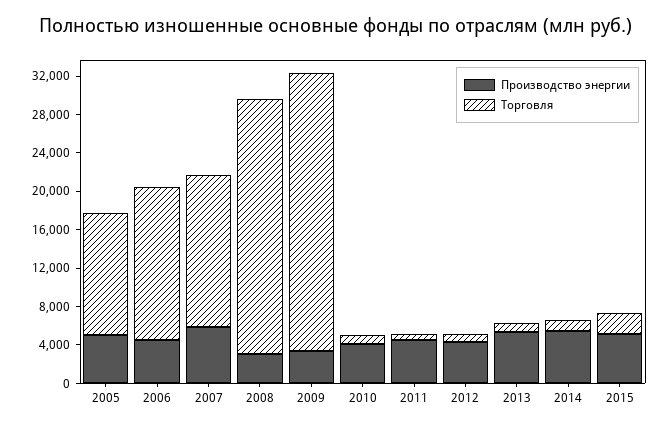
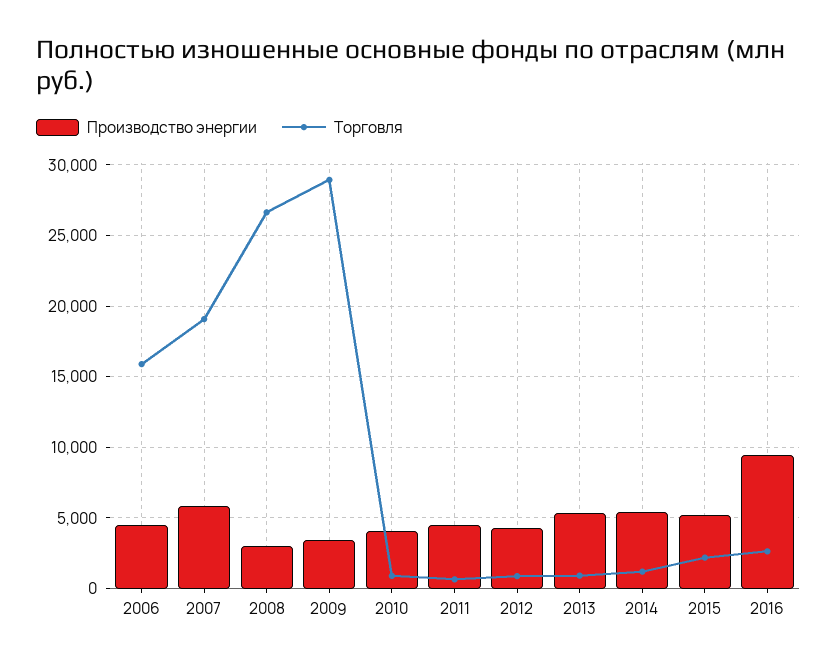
Производство энергии, 2005: 5000 -> none
Торговля, 2005: 13000 -> none
Торговля, 2007: 16000 -> 19000
Производство энергии, 2016: none -> 9500
Торговля, 2016: none -> 2500

